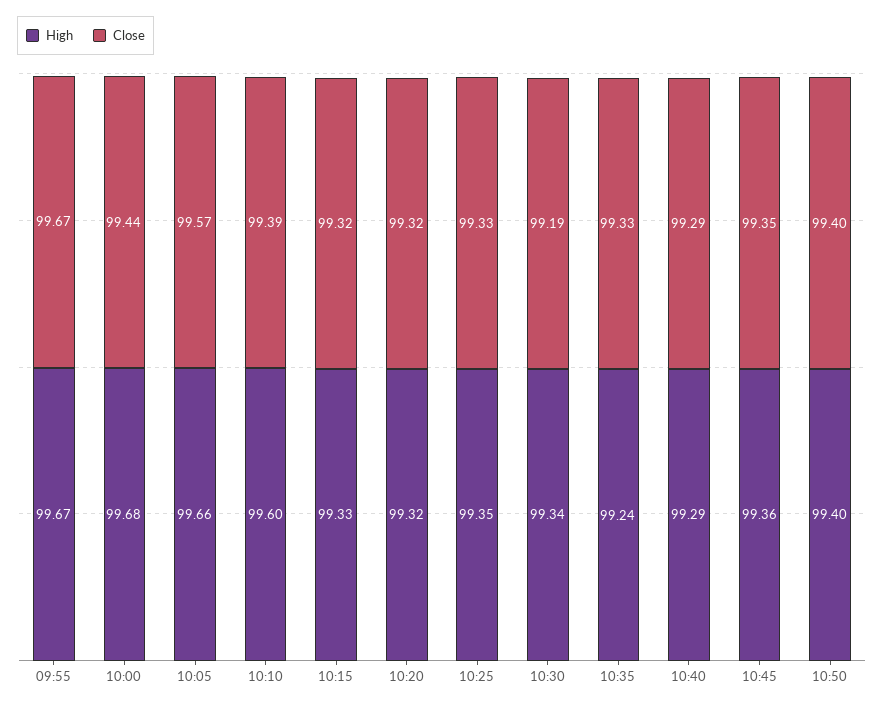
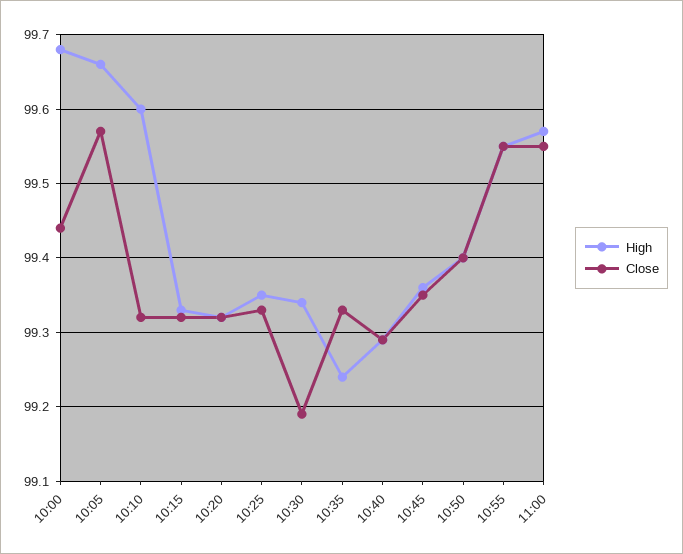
High, 09:55: 99.67 -> none
Close, 09:55: 99.67 -> none
Close, 10:10: 99.39 -> 99.32
High, 10:55: none -> 99.55
Close, 10:55: none -> 99.55
High, 11:00: none -> 99.57
Close, 11:00: none -> 99.55

